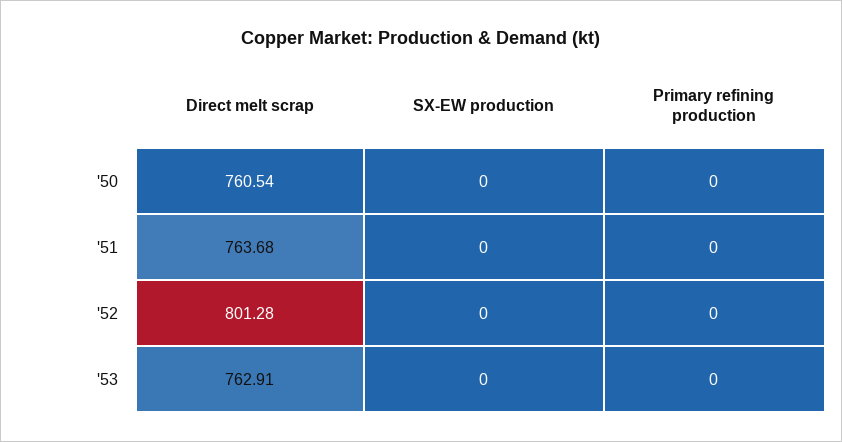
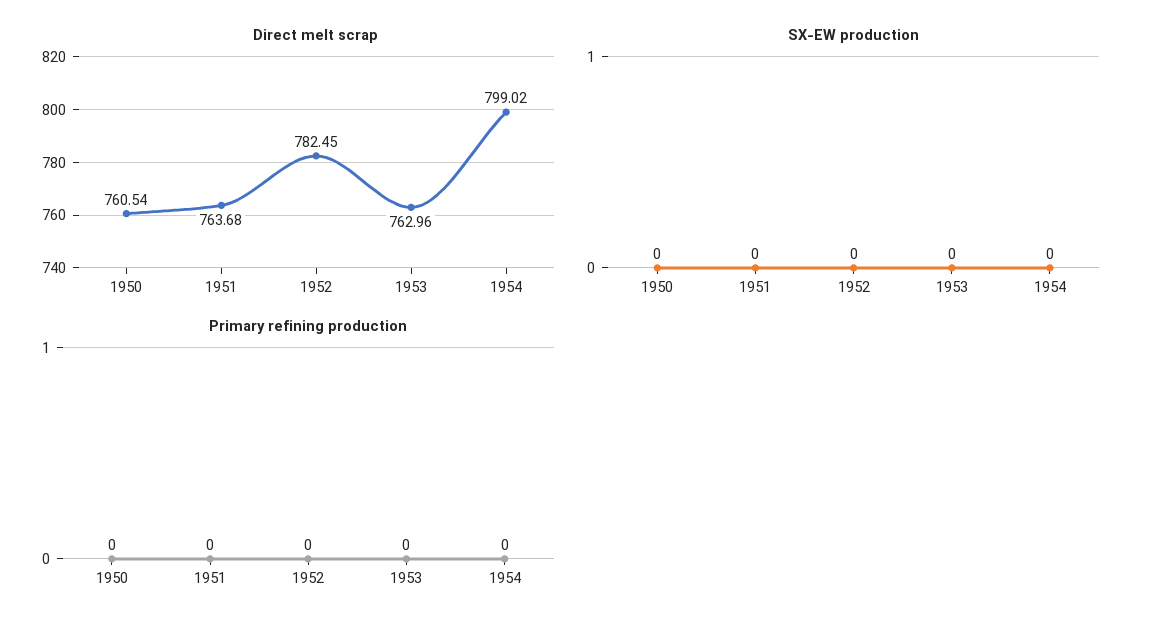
Direct melt scrap, '52: 801.28 -> 782.45
Direct melt scrap, '53: 762.91 -> 762.96
Direct melt scrap, 1954: none -> 799.02
SX-EW production, 1954: none -> 0
Primary refining production, 1954: none -> 0

